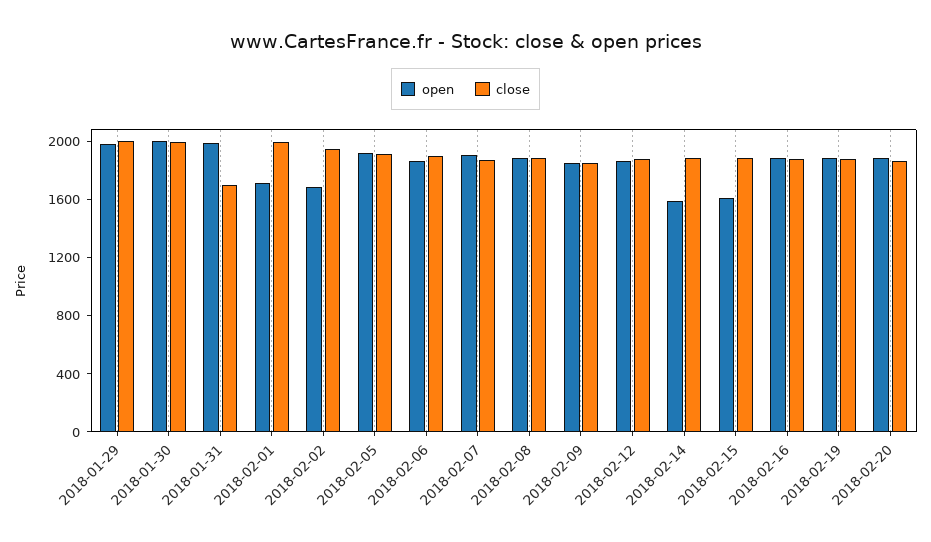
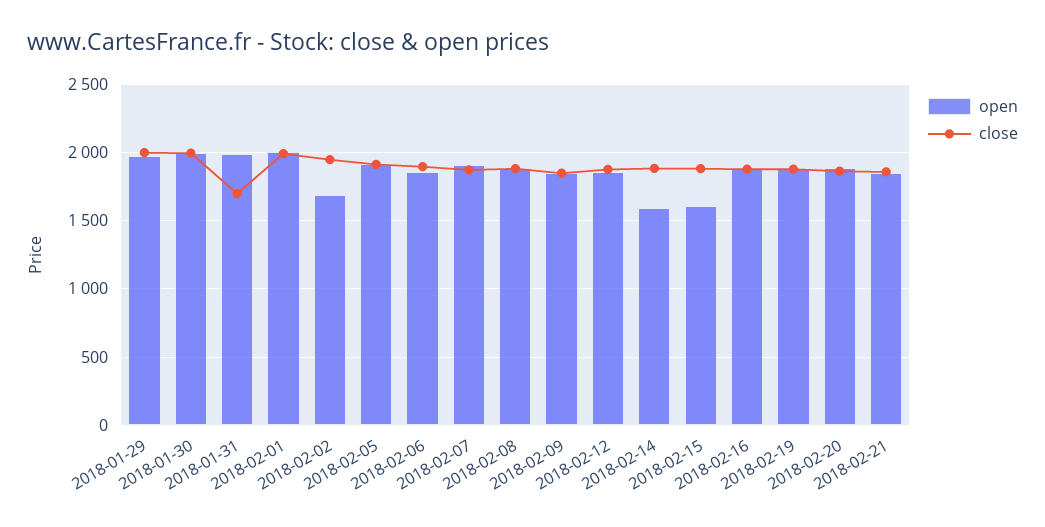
open, 2018-02-01: 1700 -> 2000
open, 2018-02-21: none -> 1850
close, 2018-02-21: none -> 1850

